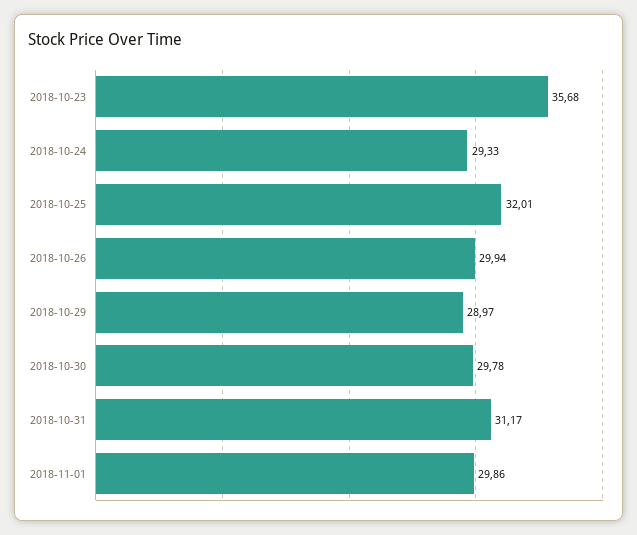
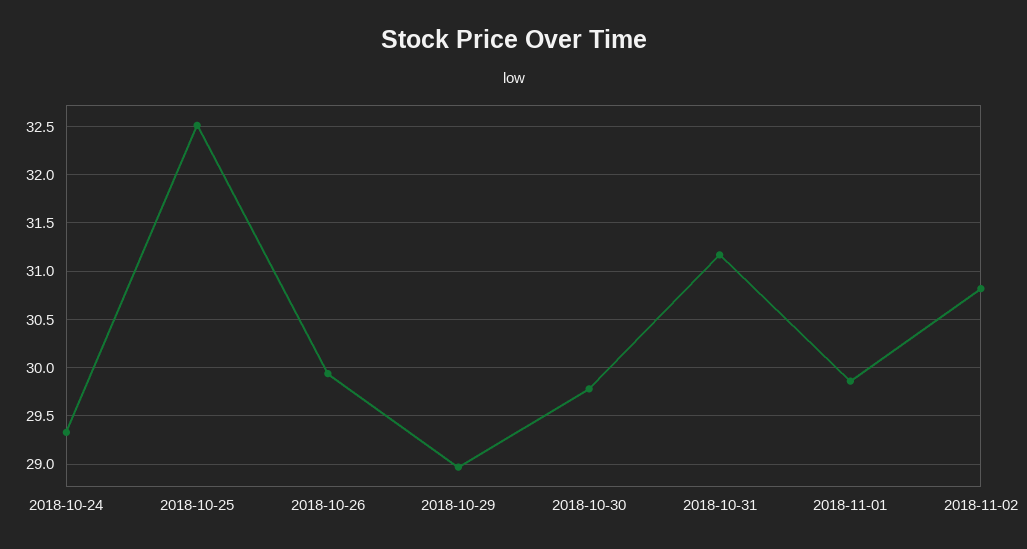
2018-10-23: 35.68 -> none
2018-10-25: 32.01 -> 32.5
2018-11-02: none -> 30.8

